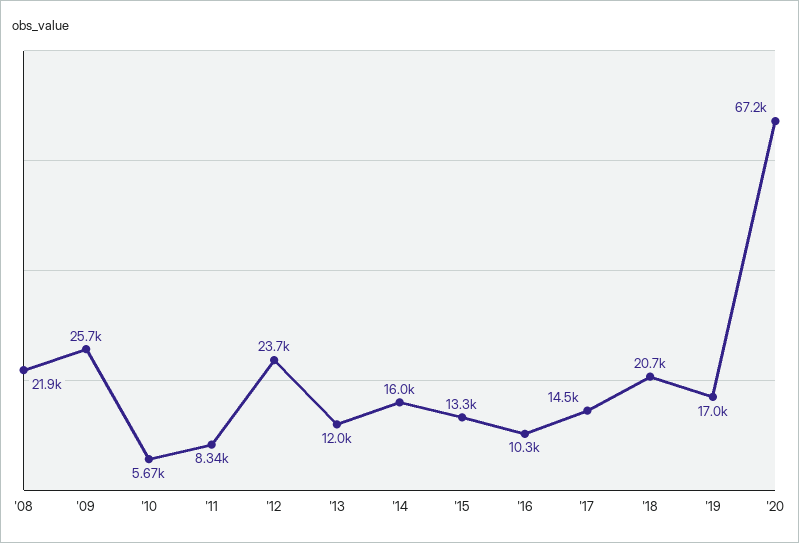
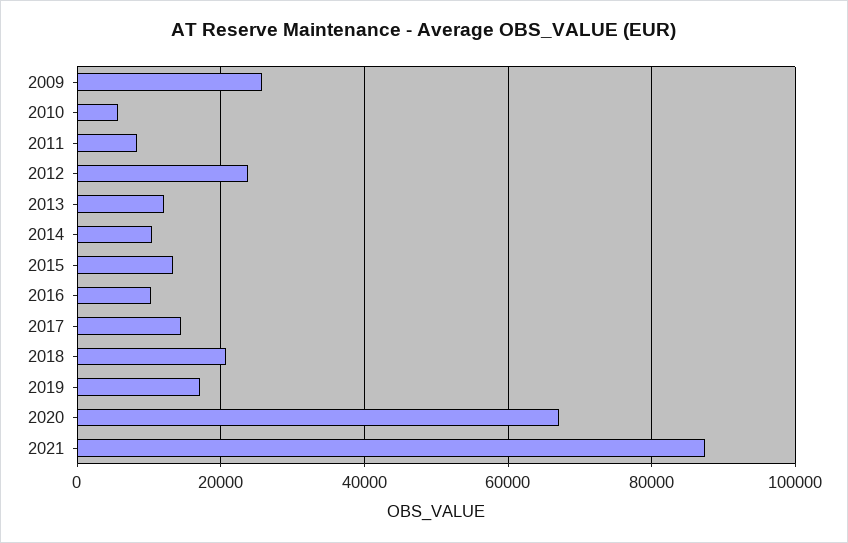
'08: 21900 -> none
'14: 16000 -> 10000
2021: none -> 88000

